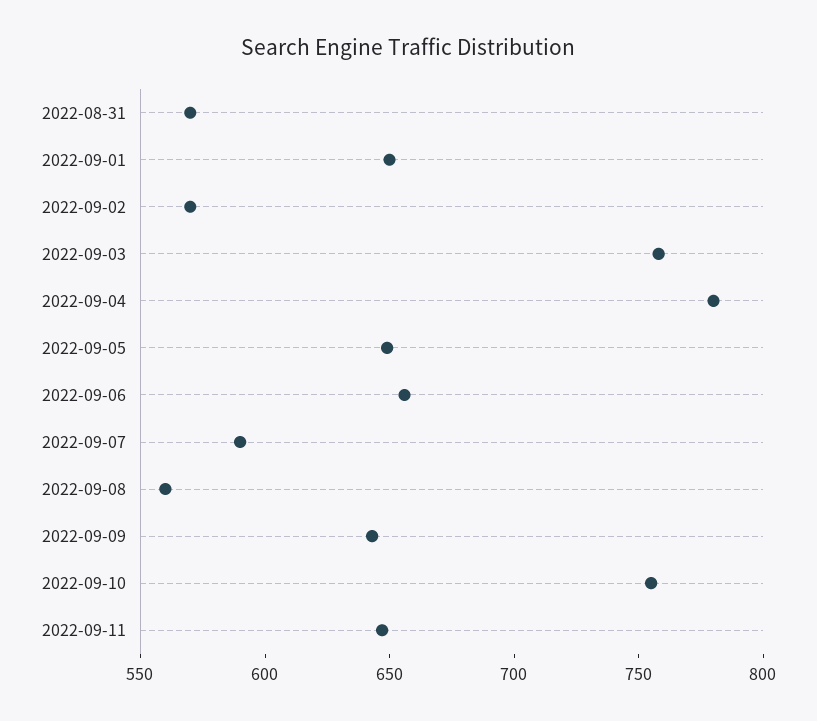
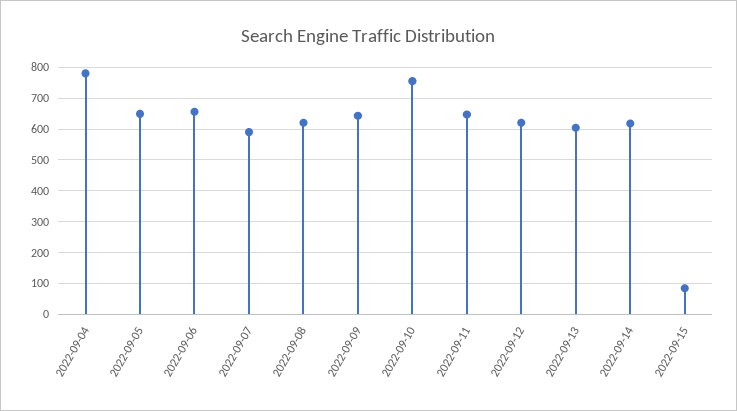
2022-08-31: 570 -> none
2022-09-01: 650 -> none
2022-09-02: 570 -> none
2022-09-03: 760 -> none
2022-09-08: 560 -> 620
2022-09-12: none -> 620
2022-09-13: none -> 600
2022-09-14: none -> 620
2022-09-15: none -> 80

